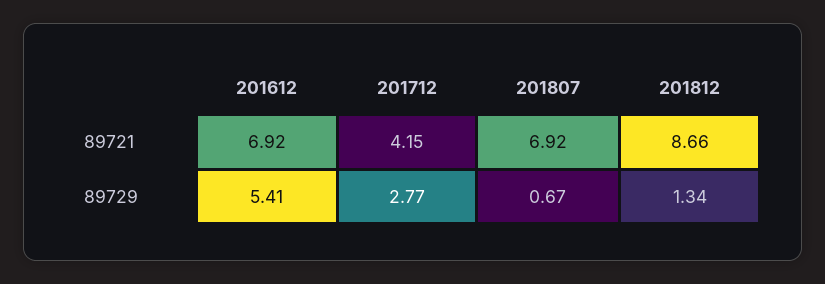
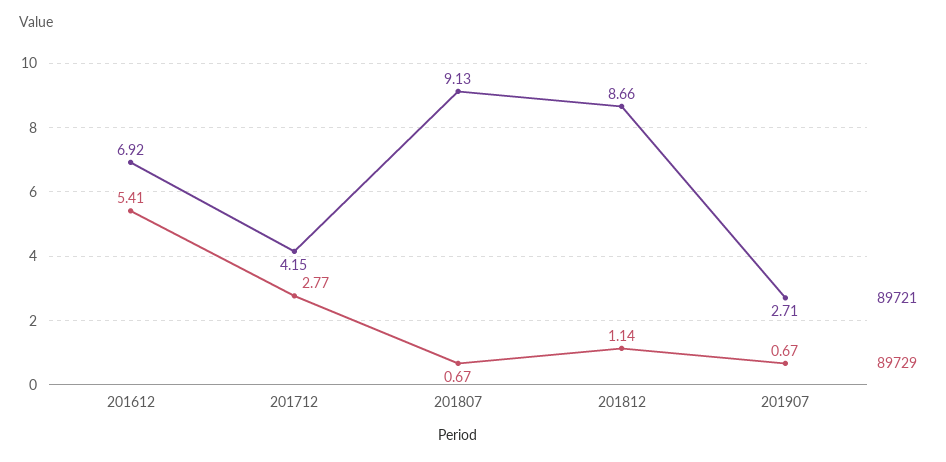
89721, 201807: 6.92 -> 9.13
89729, 201812: 1.34 -> 1.14
89721, 201907: none -> 2.71
89729, 201907: none -> 0.67

